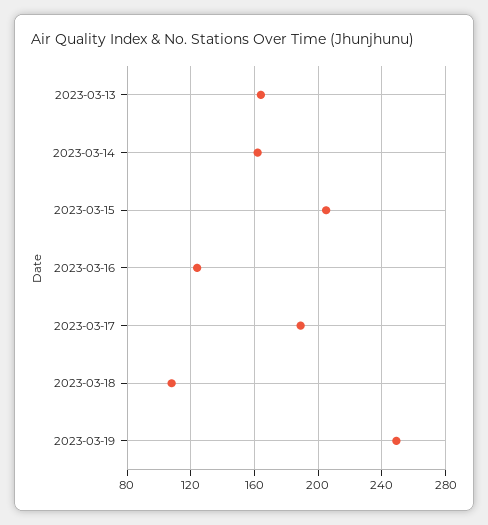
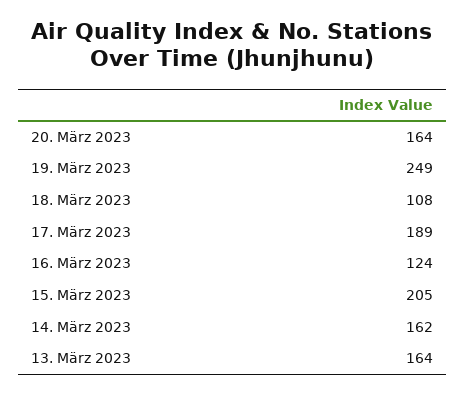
20. März 2023: none -> 164

